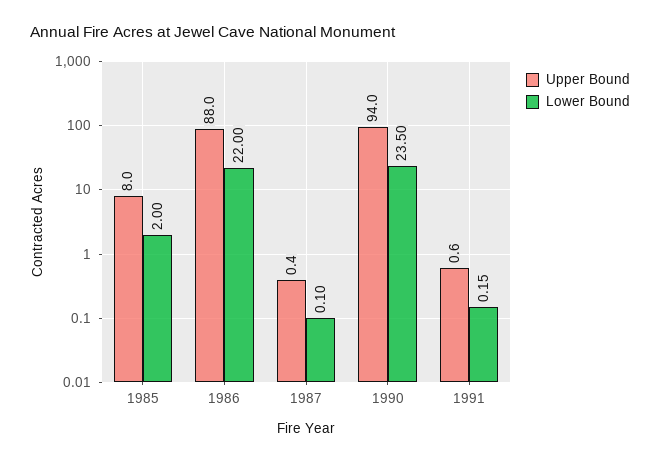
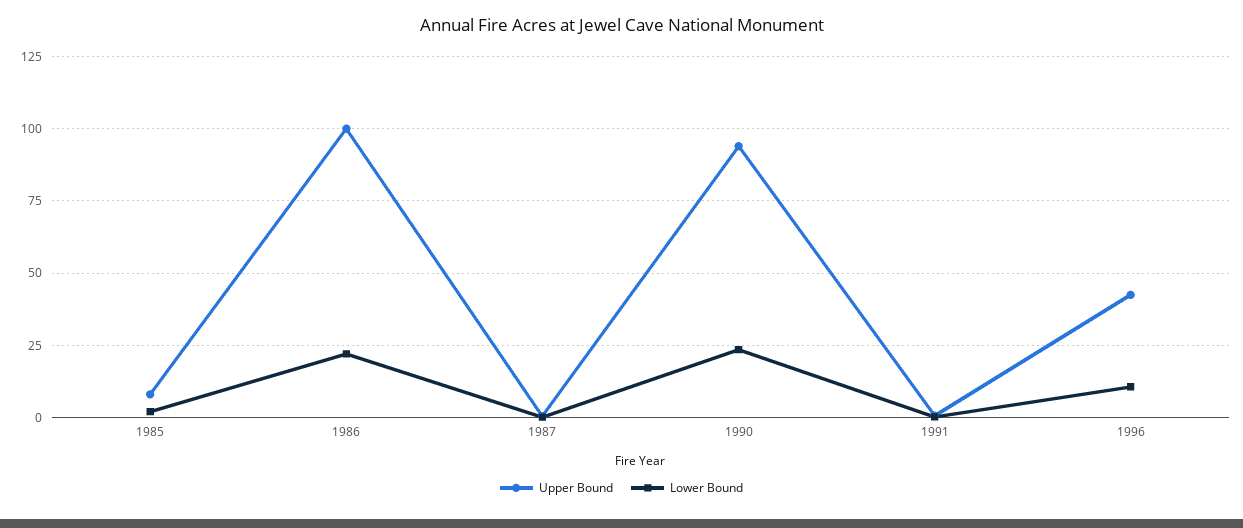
Upper Bound, 1986: 88 -> 100
Upper Bound, 1996: none -> 42.5
Lower Bound, 1996: none -> 10

